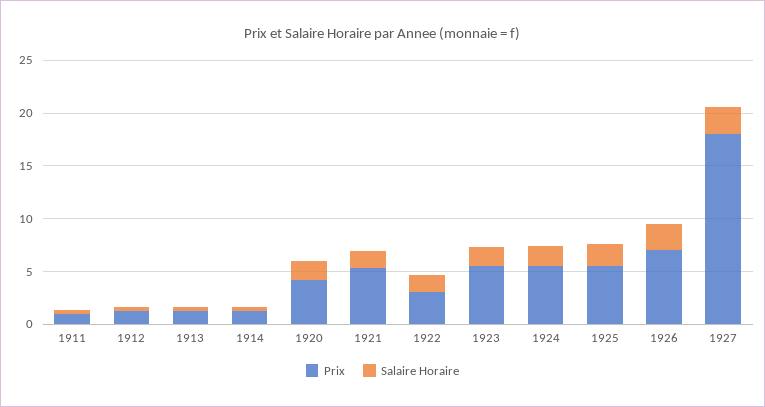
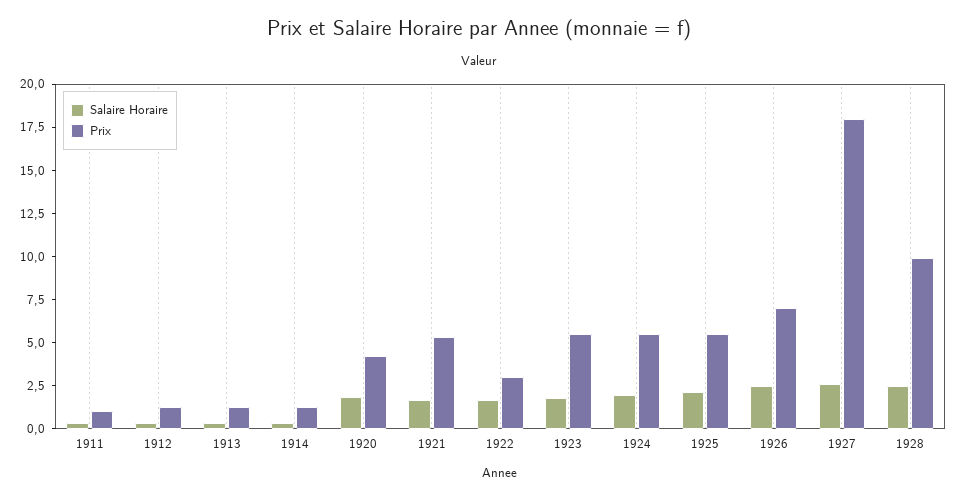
Salaire Horaire, 1928: none -> 2.5
Prix, 1928: none -> 10

